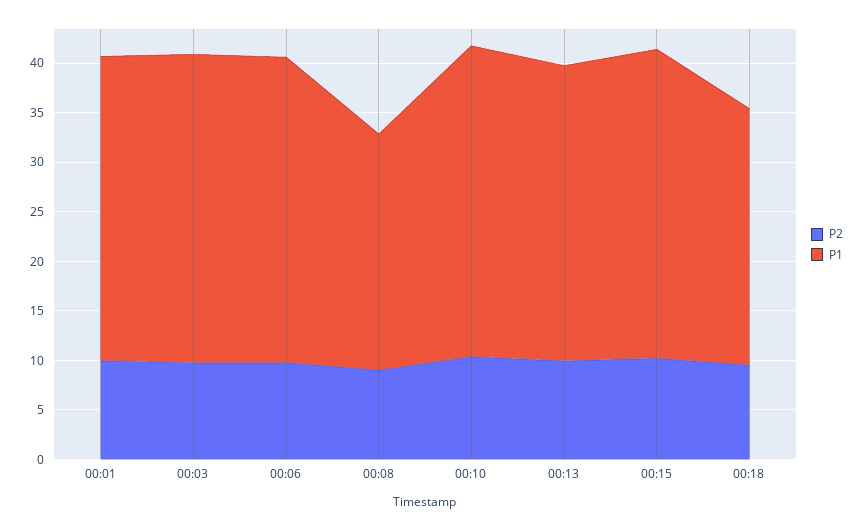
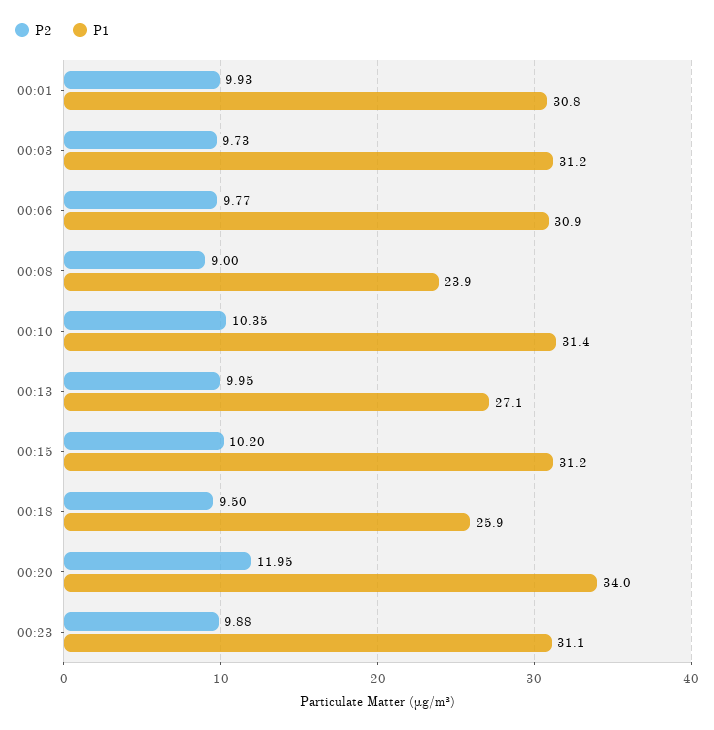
P1, 00:13: 30 -> 27.1
P2, 00:20: none -> 11.95
P1, 00:20: none -> 34
P2, 00:23: none -> 9.88
P1, 00:23: none -> 31.1

